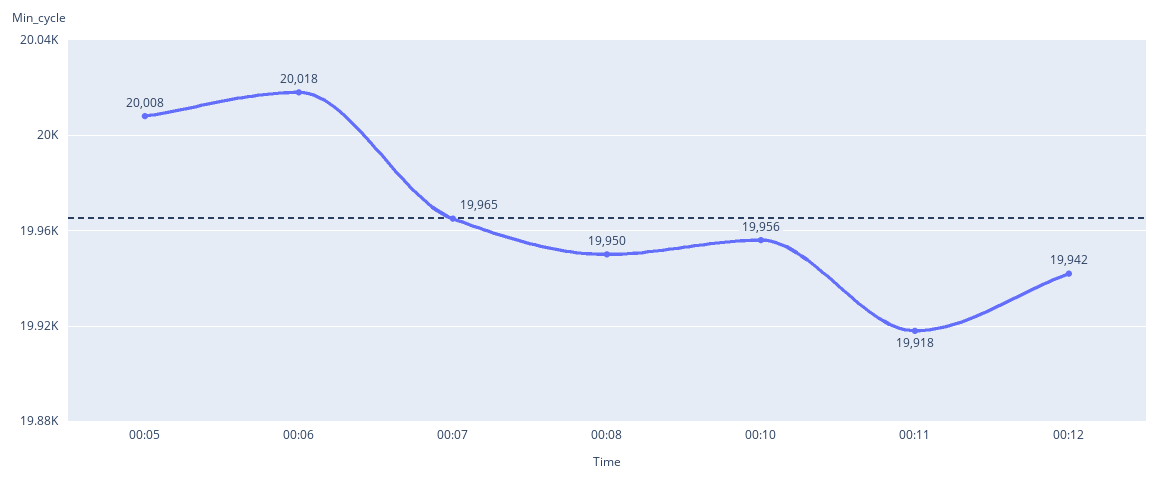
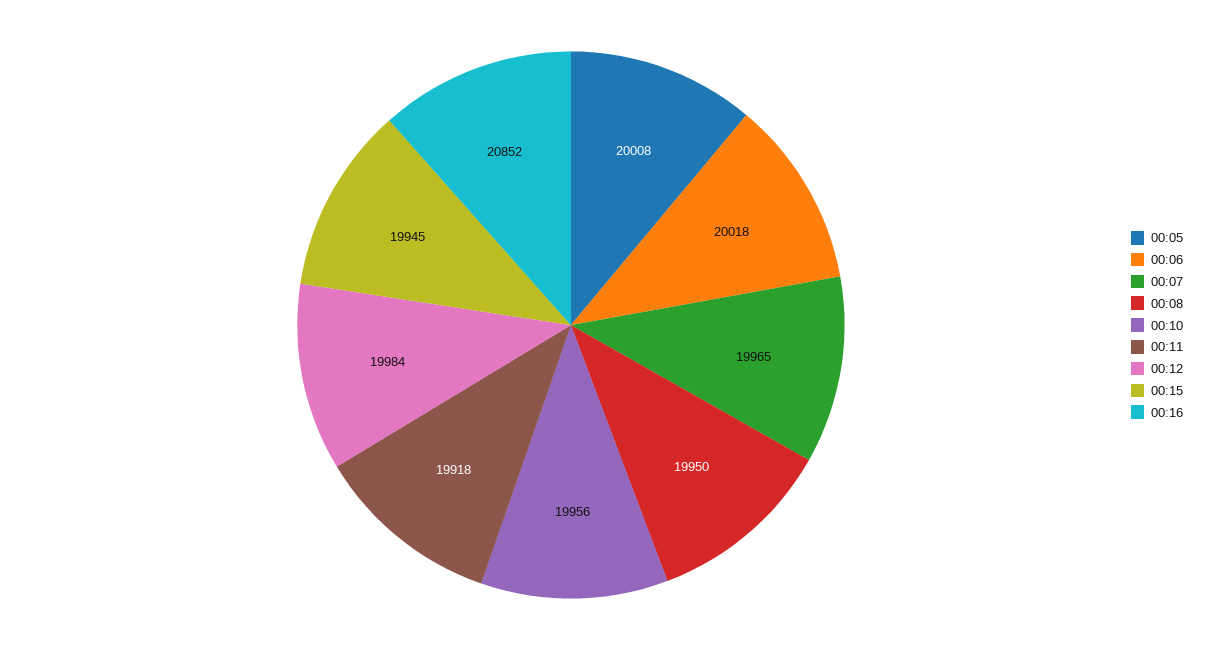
00:12: 19942 -> 19984
00:15: none -> 19945
00:16: none -> 20852

